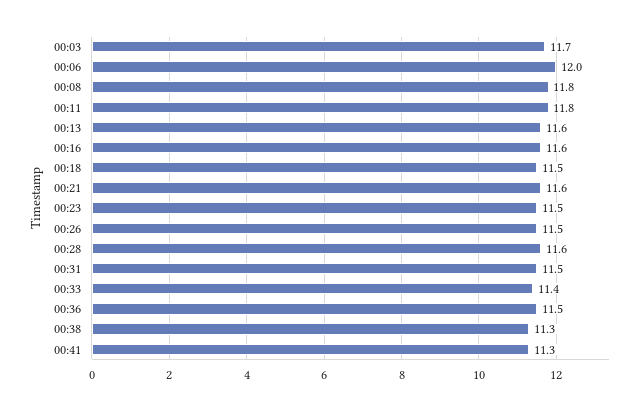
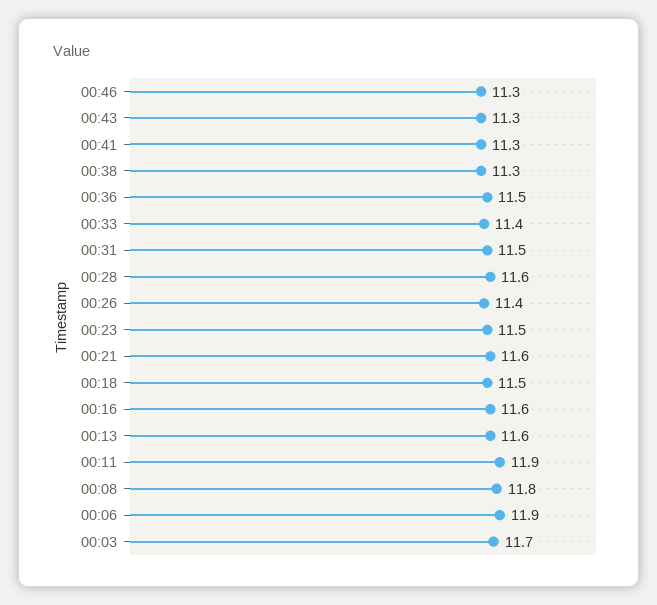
00:06: 12 -> 11.9
00:11: 11.8 -> 11.9
00:26: 11.5 -> 11.4
00:46: none -> 11.3
00:43: none -> 11.3

